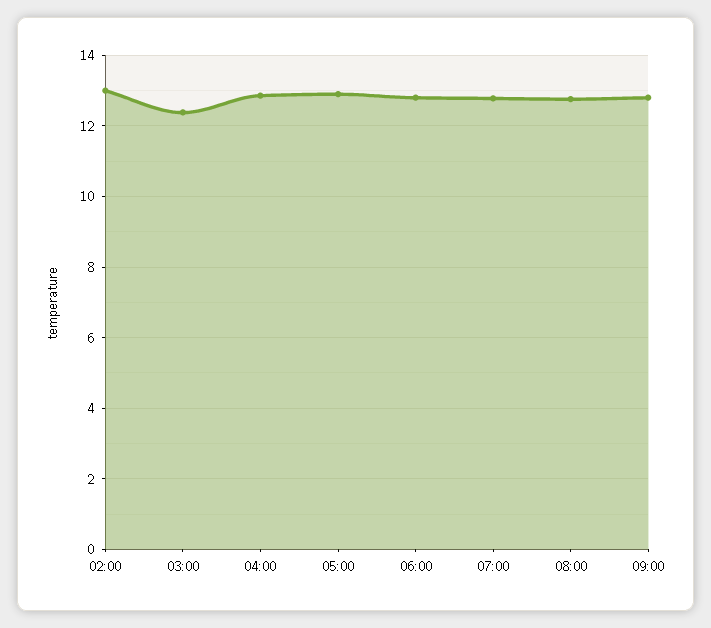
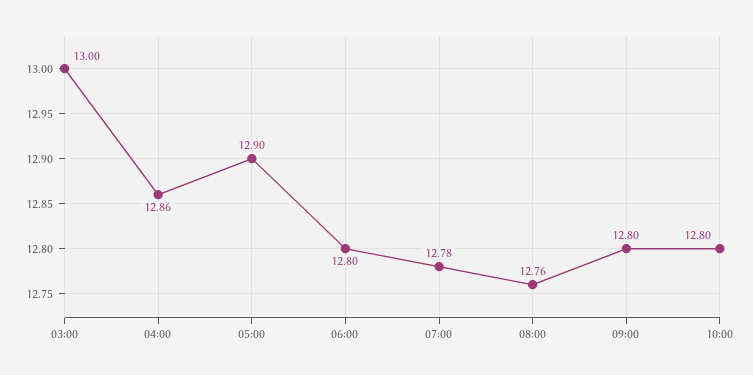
02:00: 13 -> none
03:00: 12.4 -> 13
10:00: none -> 12.8

